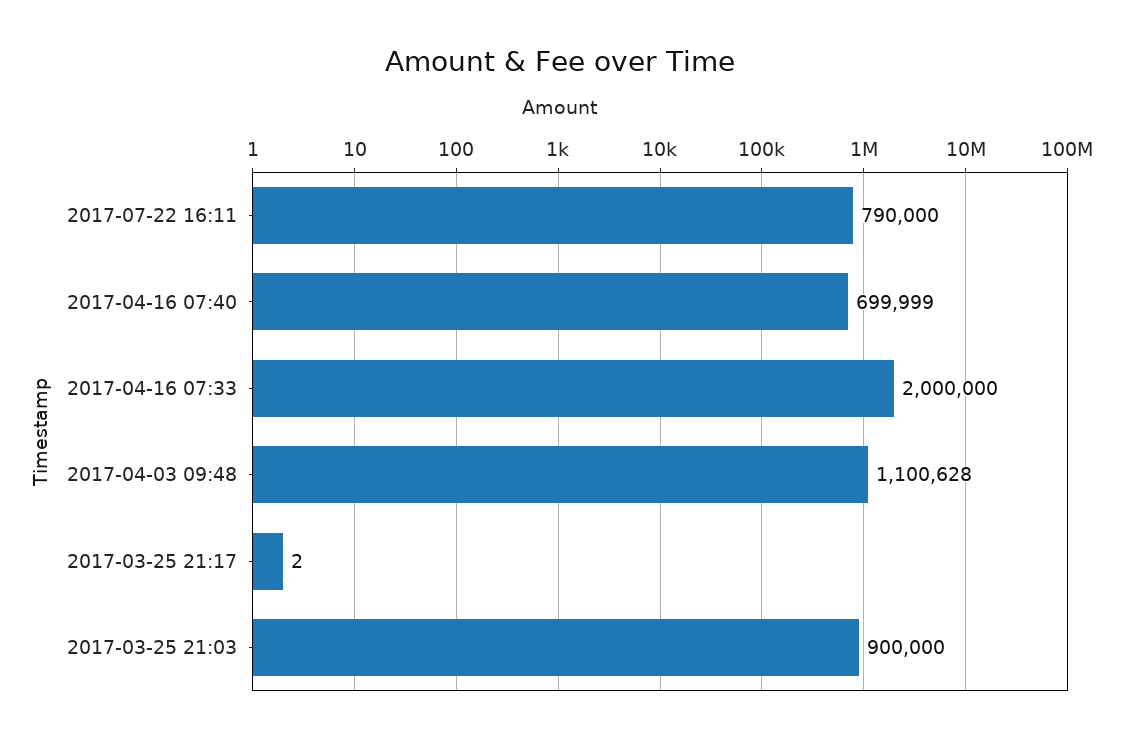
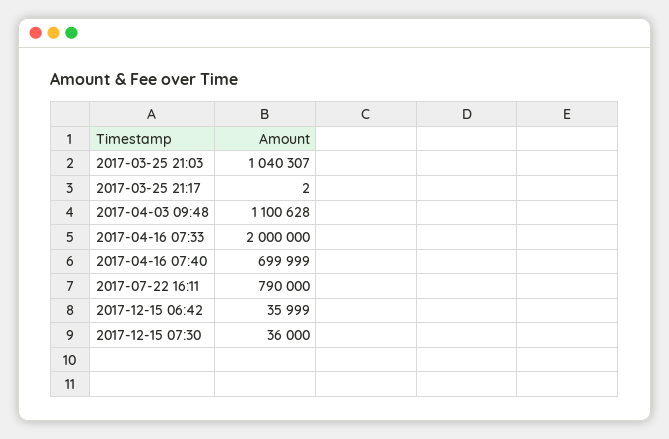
2017-03-25 21:03: 900000 -> 1040307
2017-12-15 06:42: none -> 35999
2017-12-15 07:30: none -> 36000

